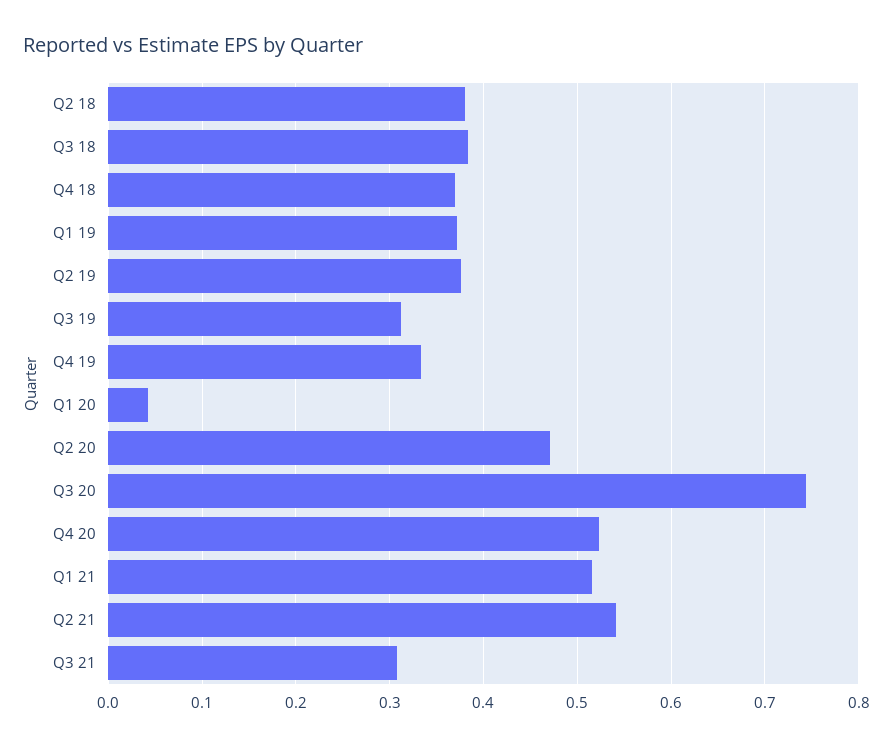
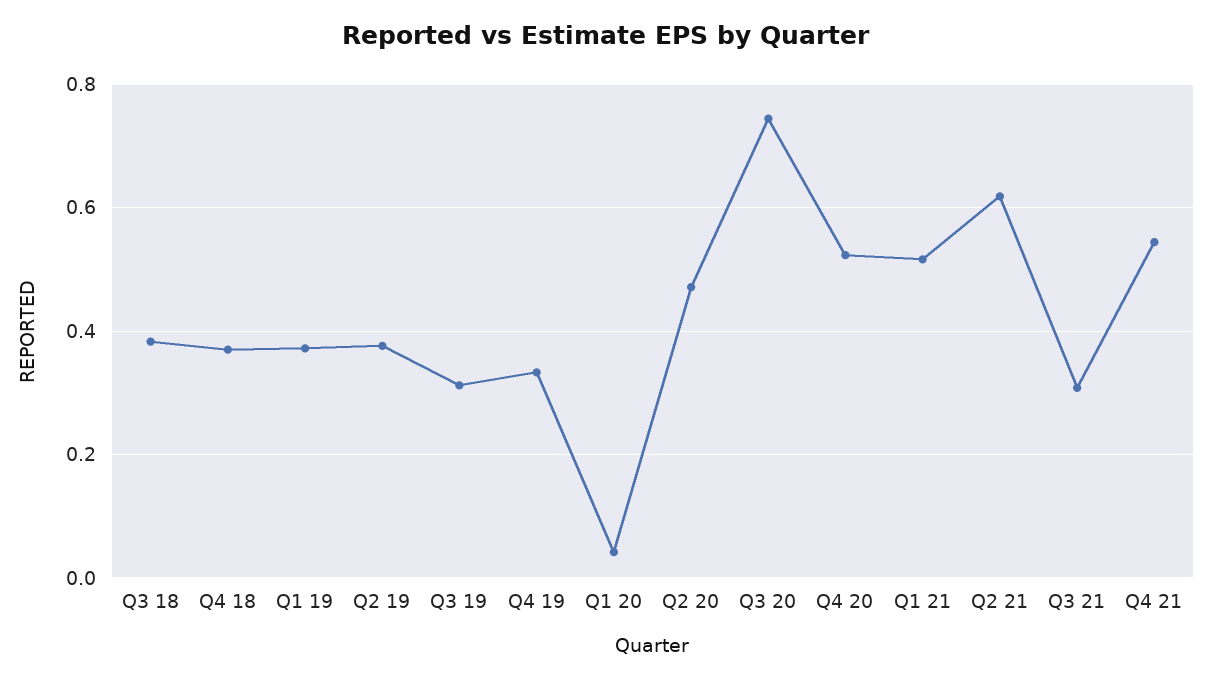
Q2 18: 0.38 -> none
Q2 21: 0.54 -> 0.62
Q4 21: none -> 0.54

